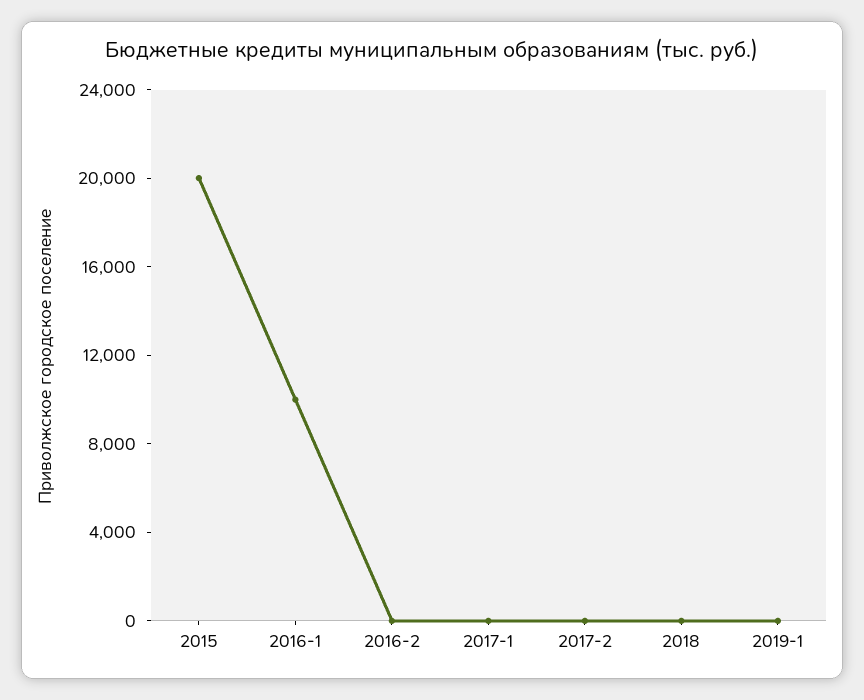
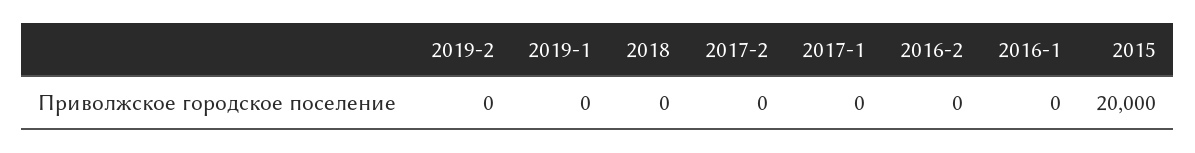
2016-1: 10000 -> 0
2019-2: none -> 0

